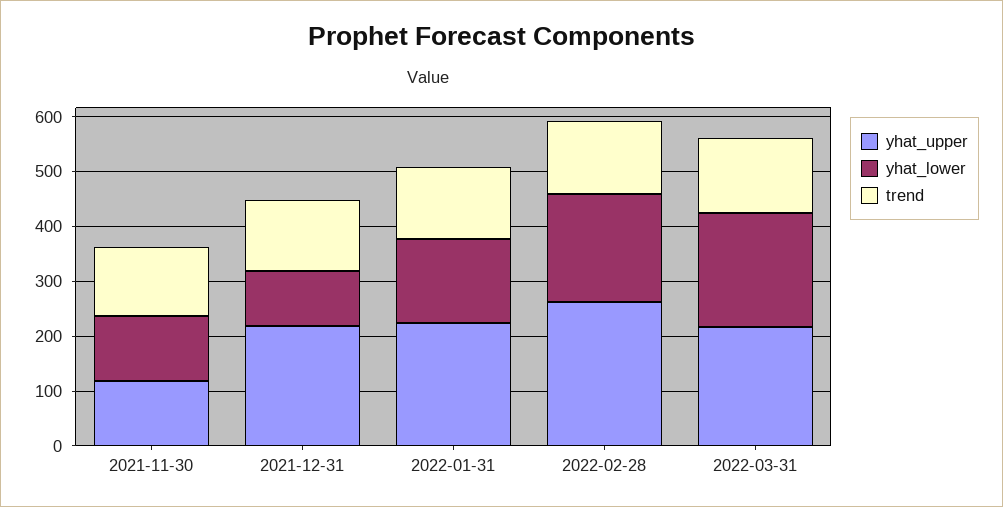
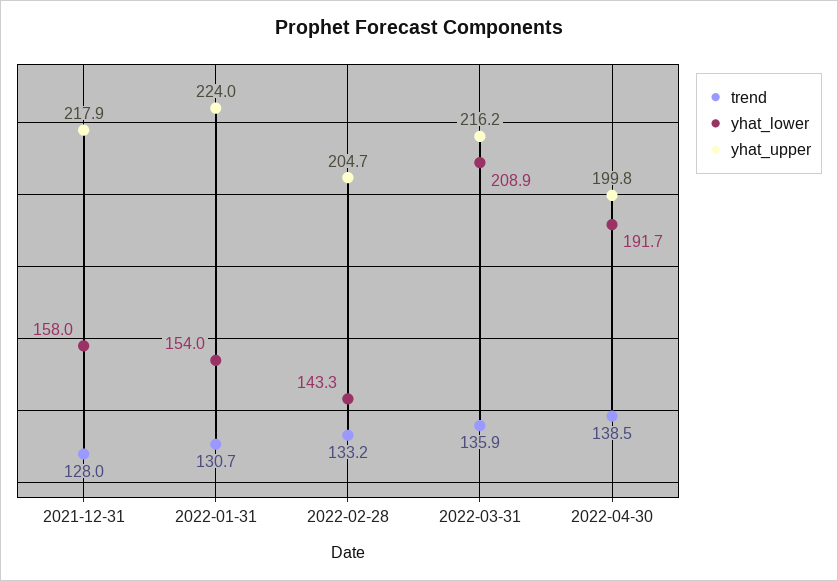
yhat_upper, 2021-11-30: 120 -> none
yhat_lower, 2021-11-30: 120 -> none
trend, 2021-11-30: 120 -> none
yhat_lower, 2021-12-31: 100 -> 158
yhat_upper, 2022-02-28: 260 -> 204.7
yhat_lower, 2022-02-28: 200 -> 143.3
trend, 2022-04-30: none -> 138.5
yhat_lower, 2022-04-30: none -> 191.7
yhat_upper, 2022-04-30: none -> 199.8

